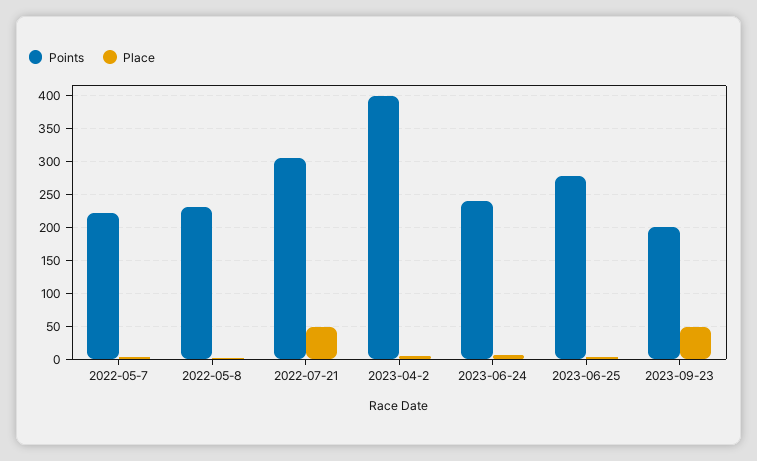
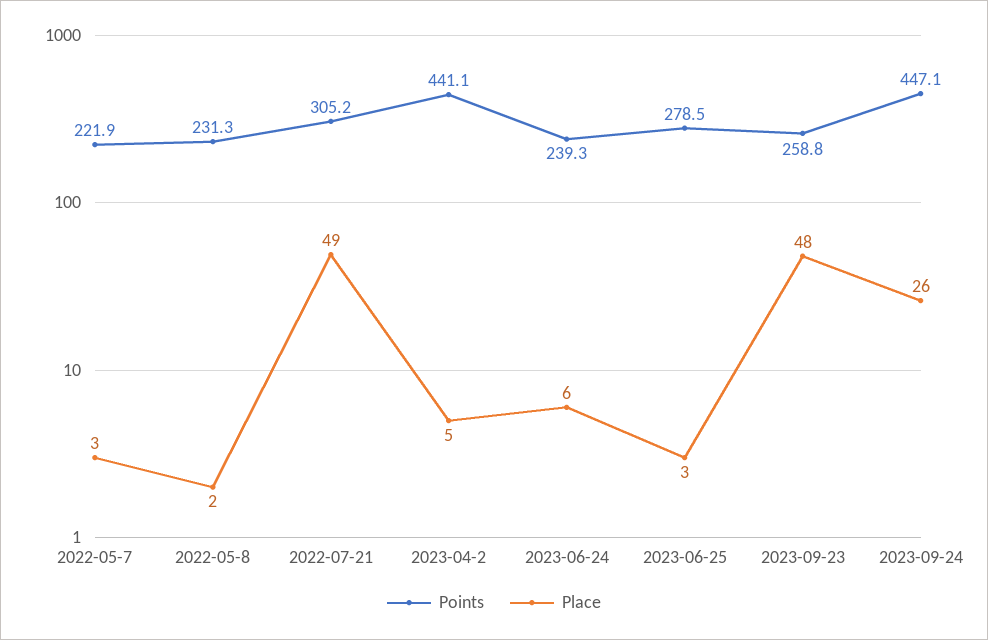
Points, 2023-04-2: 400 -> 441.1
Points, 2023-09-23: 200 -> 258.8
Points, 2023-09-24: none -> 447.1
Place, 2023-09-24: none -> 26

